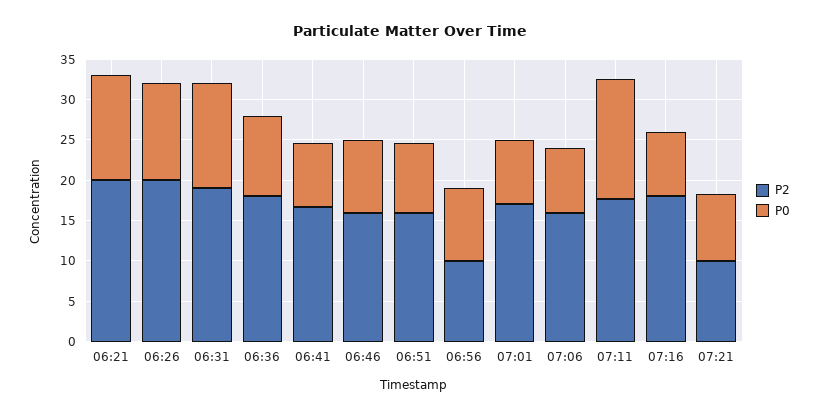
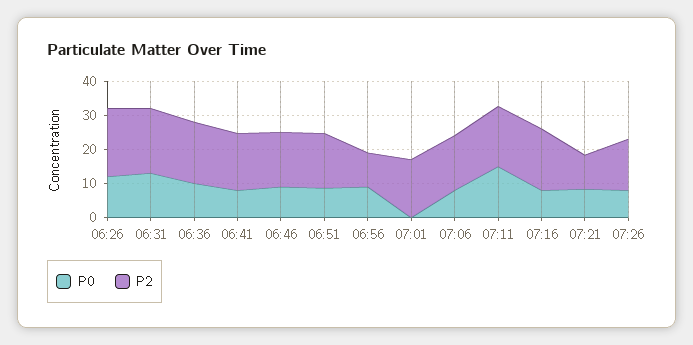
P2, 06:21: 20 -> none
P0, 06:21: 13 -> none
P0, 07:01: 8 -> 0
P0, 07:26: none -> 7.5
P2, 07:26: none -> 15

